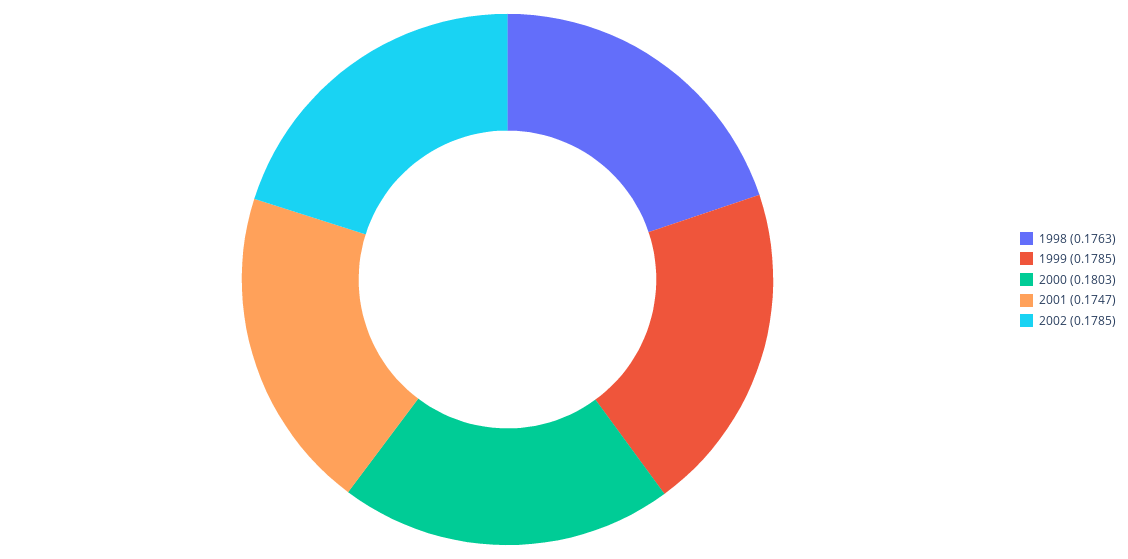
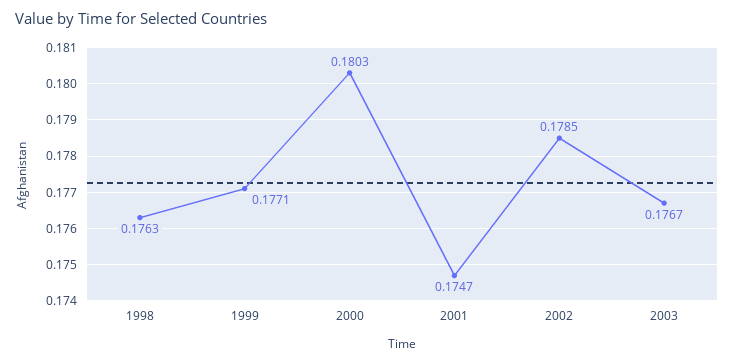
1999: 0.1785 -> 0.1771
2003: none -> 0.1767

